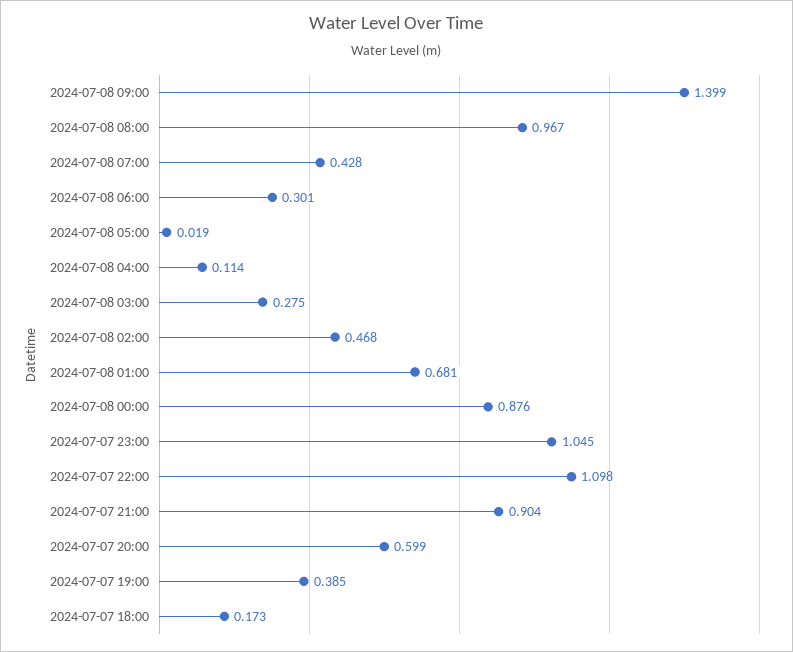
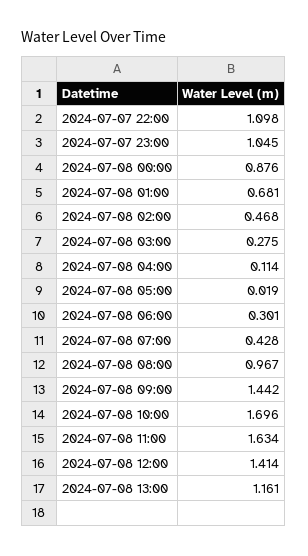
2024-07-08 09:00: 1.399 -> 1.442
2024-07-07 21:00: 0.904 -> none
2024-07-07 20:00: 0.599 -> none
2024-07-07 19:00: 0.385 -> none
2024-07-07 18:00: 0.173 -> none
2024-07-08 10:00: none -> 1.696
2024-07-08 11:00: none -> 1.634
2024-07-08 12:00: none -> 1.414
2024-07-08 13:00: none -> 1.161

